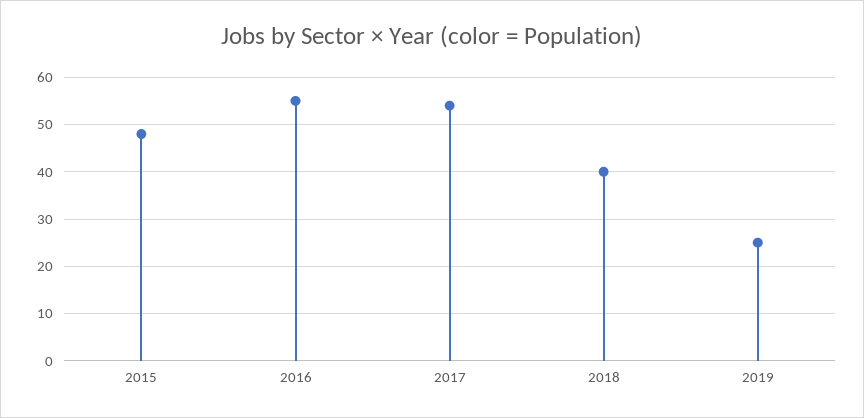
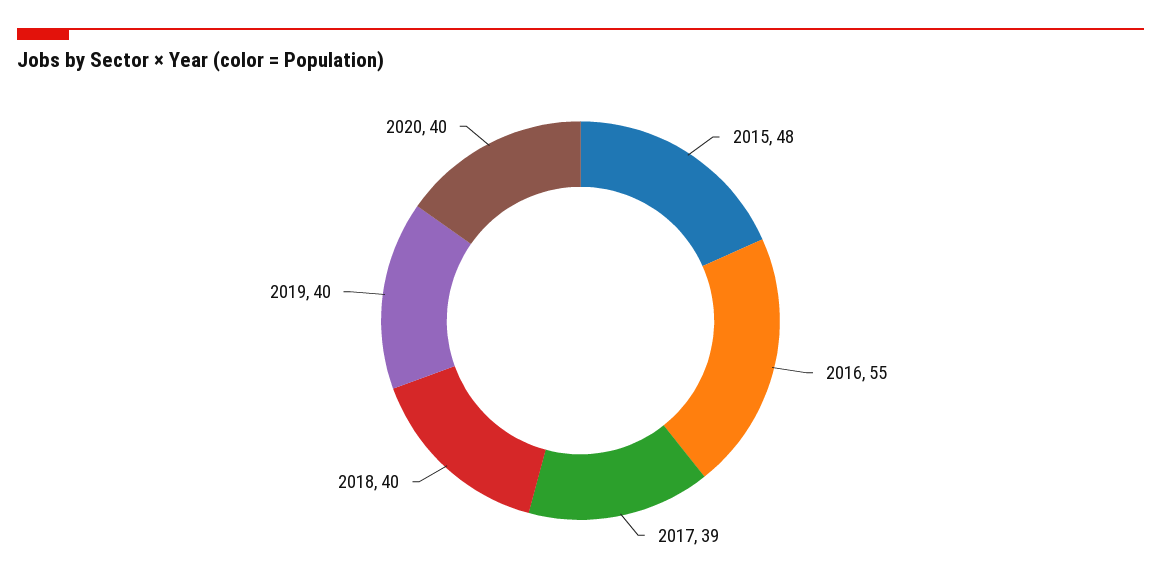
2017: 55 -> 39
2019: 25 -> 40
2020: none -> 40

